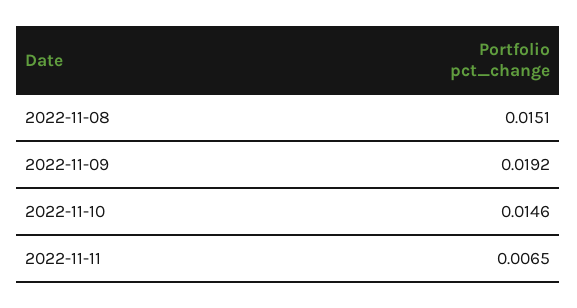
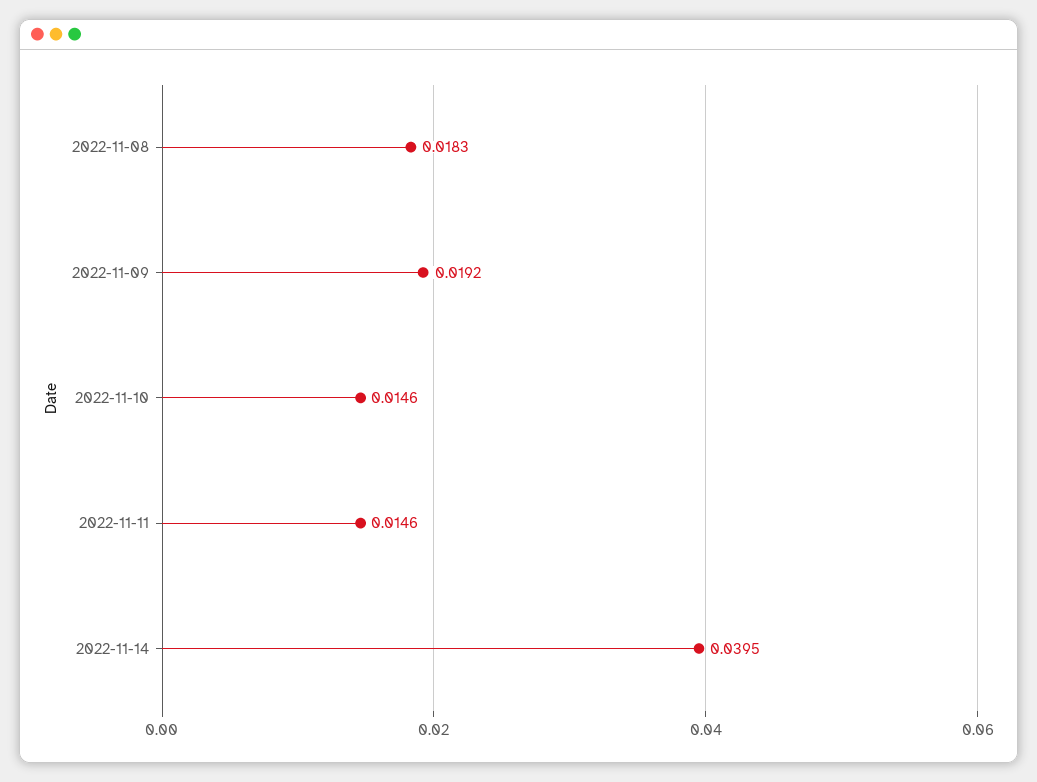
2022-11-08: 0.0151 -> 0.0183
2022-11-11: 0.0065 -> 0.0146
2022-11-14: none -> 0.0395

